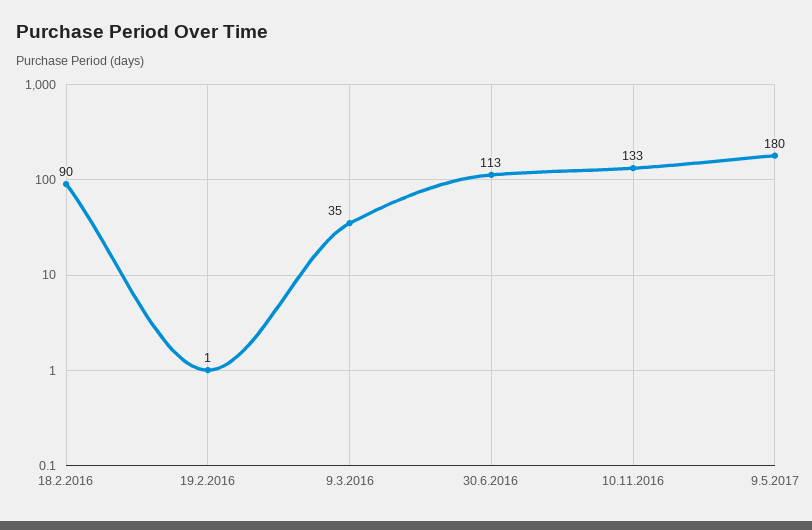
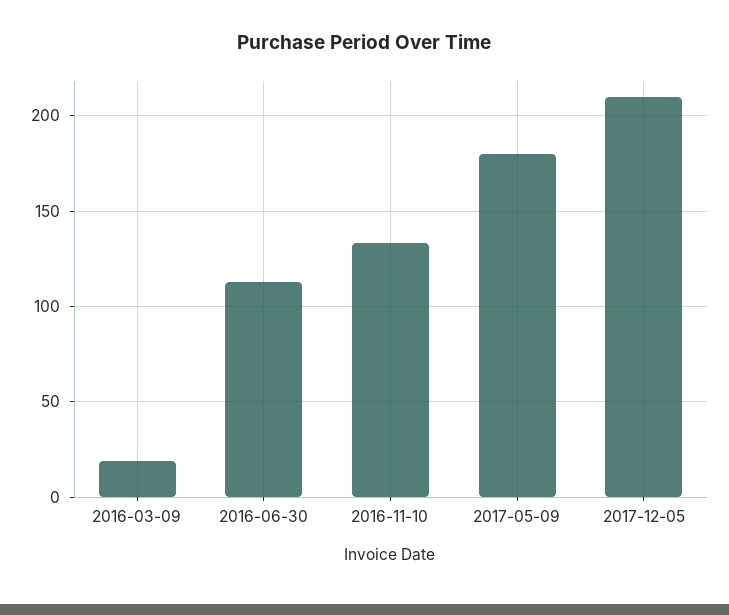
18.2.2016: 90 -> none
19.2.2016: 1 -> none
9.3.2016: 35 -> 20
2017-12-05: none -> 210

